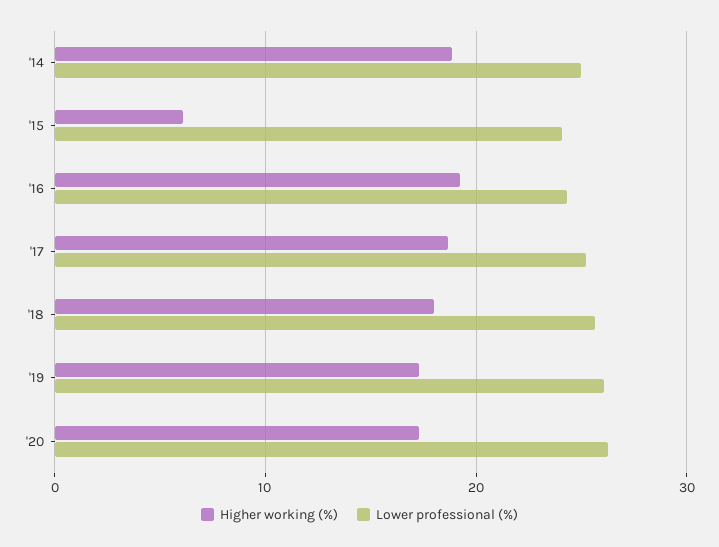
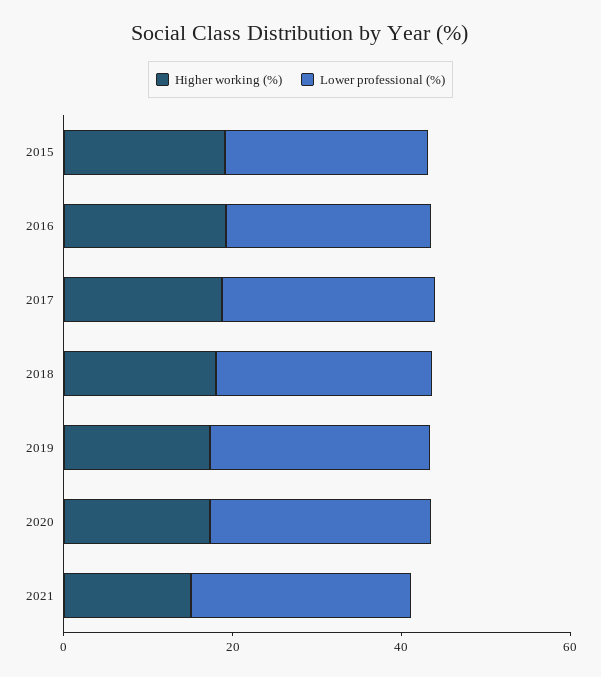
Higher working (%), '14: 19 -> none
Lower professional (%), '14: 25 -> none
Higher working (%), '15: 6 -> 20
Higher working (%), 2021: none -> 15
Lower professional (%), 2021: none -> 25

